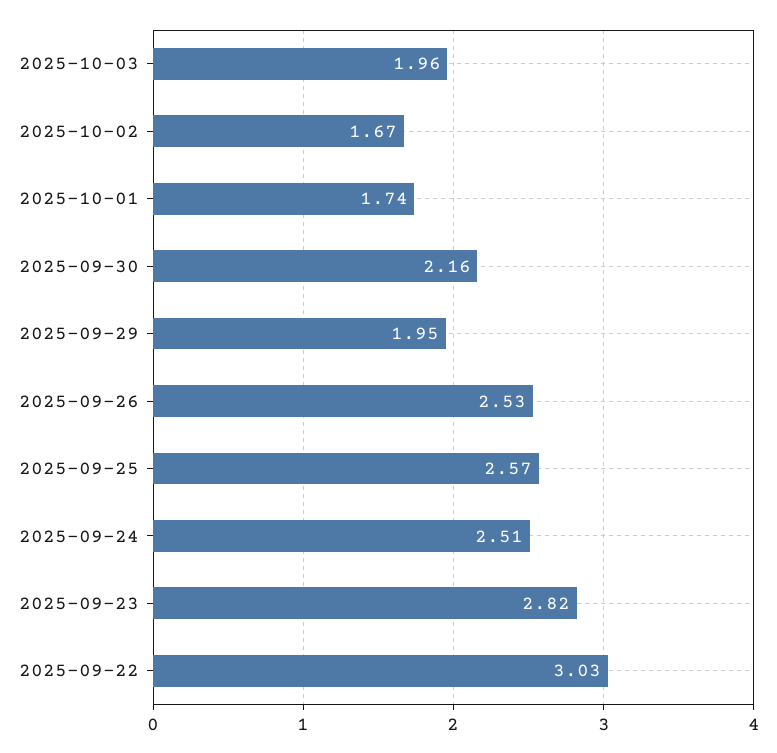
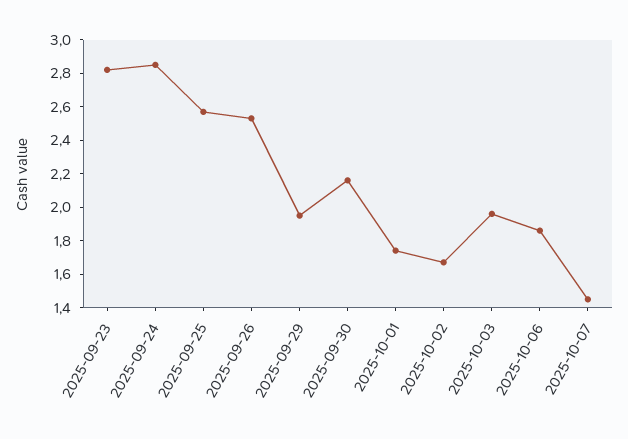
2025-09-24: 2.51 -> 2.85
2025-09-22: 3.03 -> none
2025-10-06: none -> 1.85
2025-10-07: none -> 1.45

